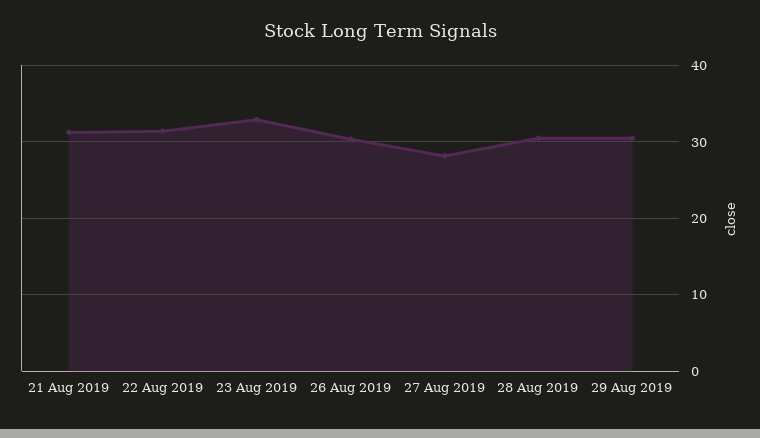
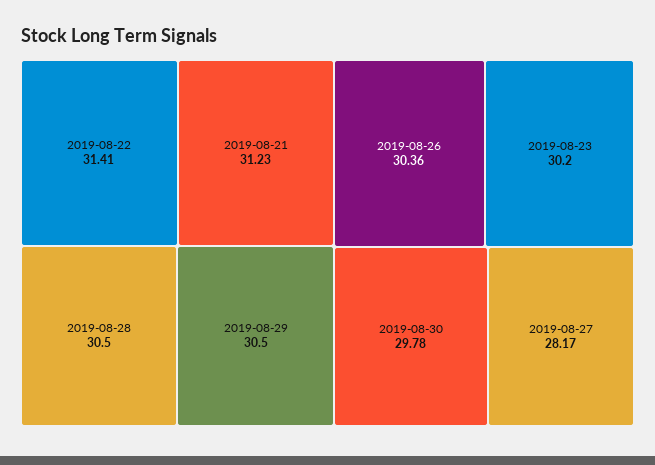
23 Aug 2019: 33 -> 30.2
2019-08-30: none -> 29.78

